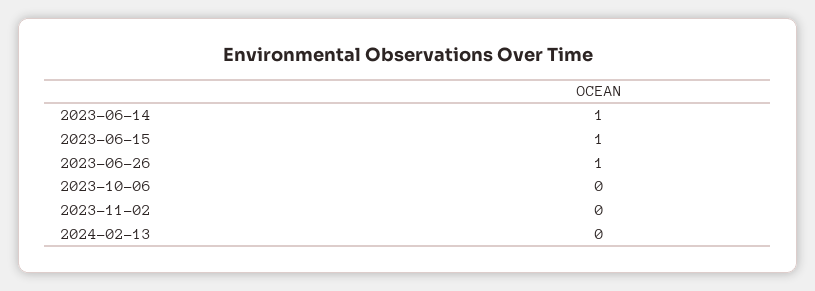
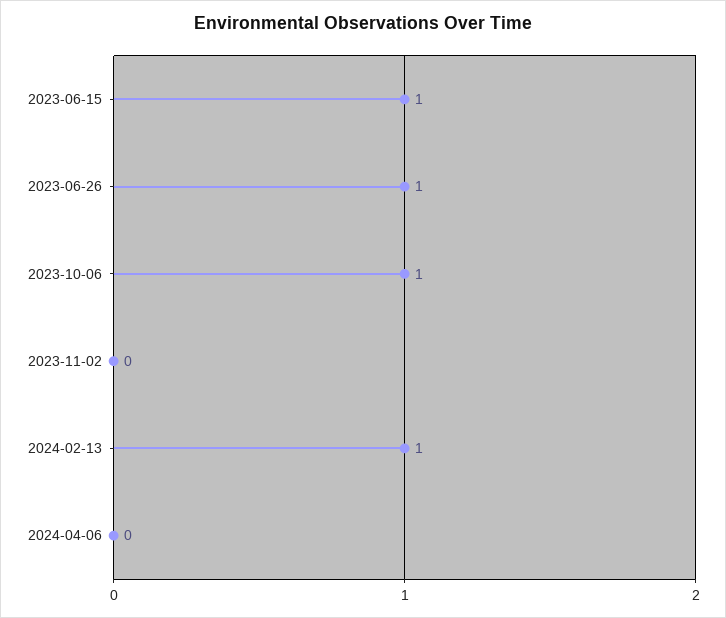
2023-06-14: 1 -> none
2023-10-06: 0 -> 1
2024-02-13: 0 -> 1
2024-04-06: none -> 0

